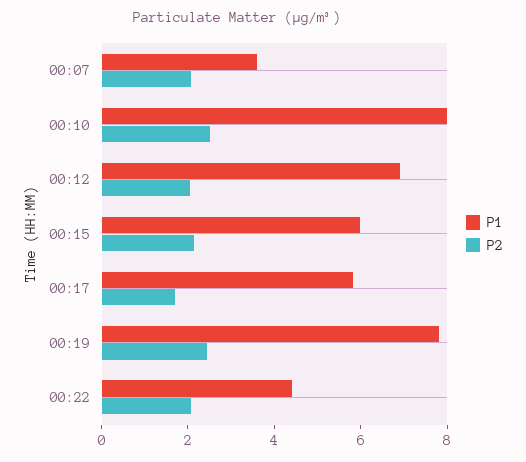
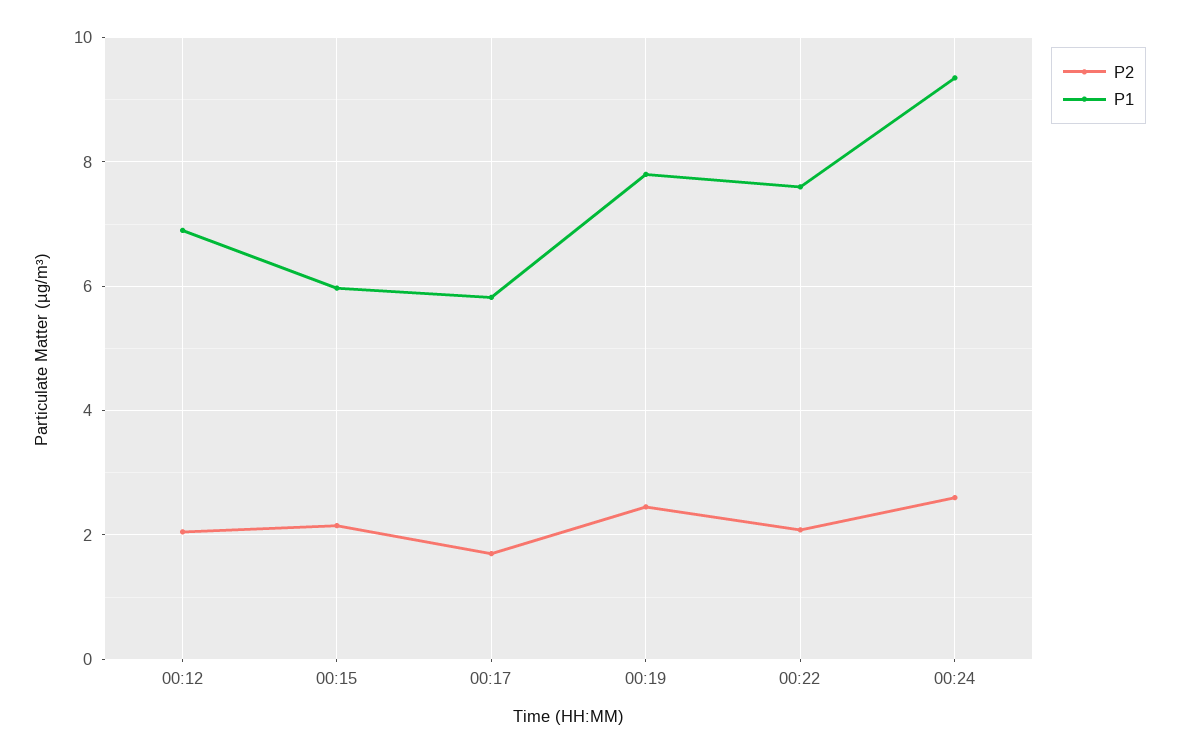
P1, 00:07: 3.5 -> none
P2, 00:07: 2 -> none
P1, 00:10: 8 -> none
P2, 00:10: 2.5 -> none
P1, 00:22: 4.5 -> 7.6
P2, 00:24: none -> 2.6
P1, 00:24: none -> 9.4

